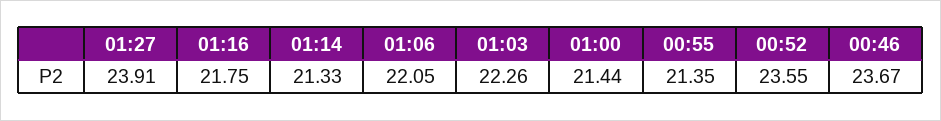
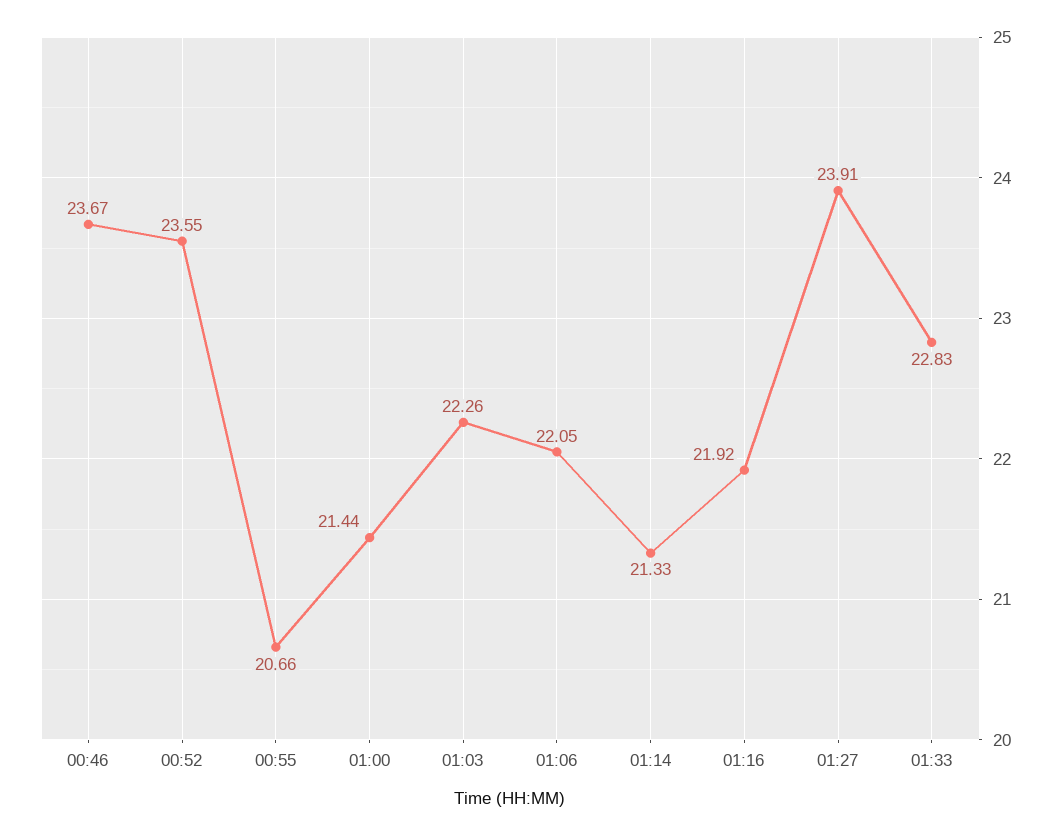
01:16: 21.75 -> 21.92
00:55: 21.35 -> 20.66
01:33: none -> 22.83

